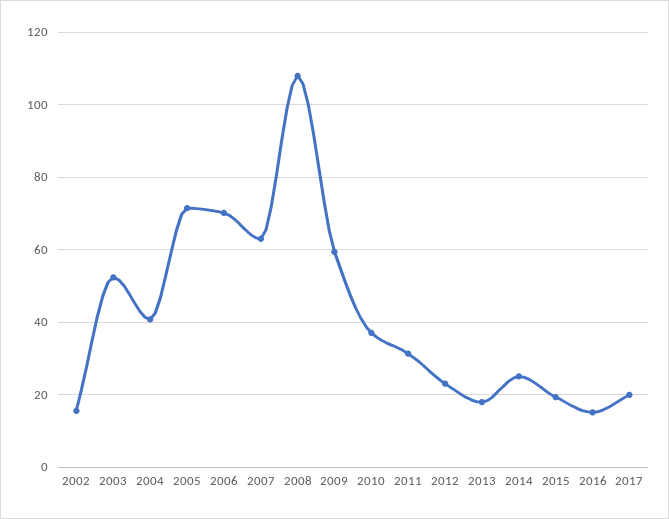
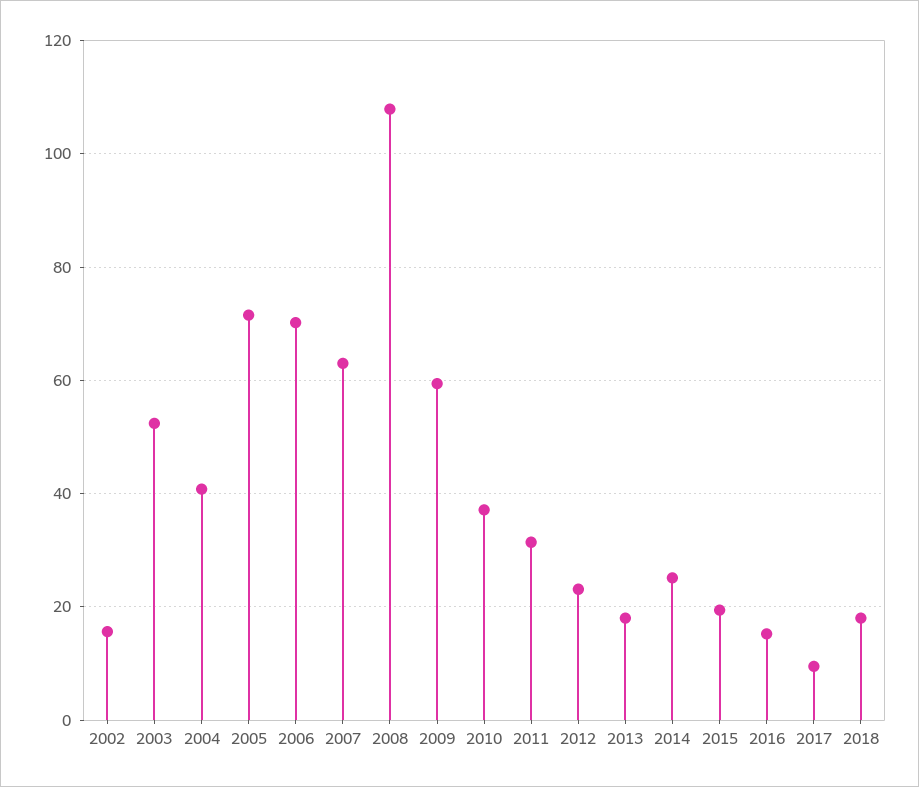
2017: 20 -> 10
2018: none -> 18

